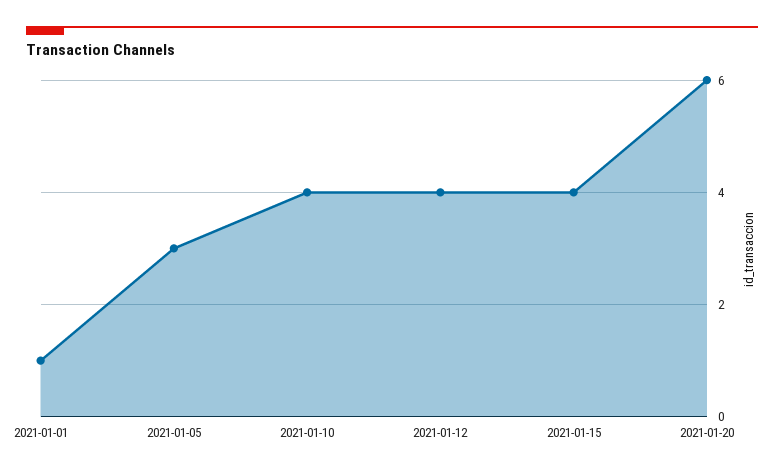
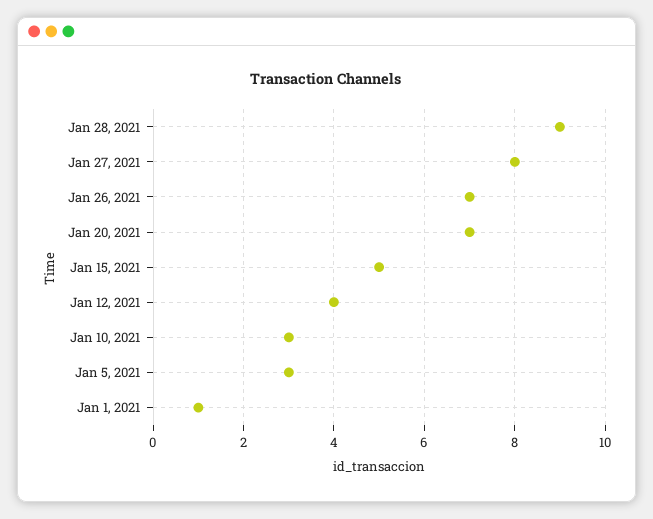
2021-01-10: 4 -> 3
2021-01-15: 4 -> 5
2021-01-20: 6 -> 7
Jan 28, 2021: none -> 9
Jan 27, 2021: none -> 8
Jan 26, 2021: none -> 7

